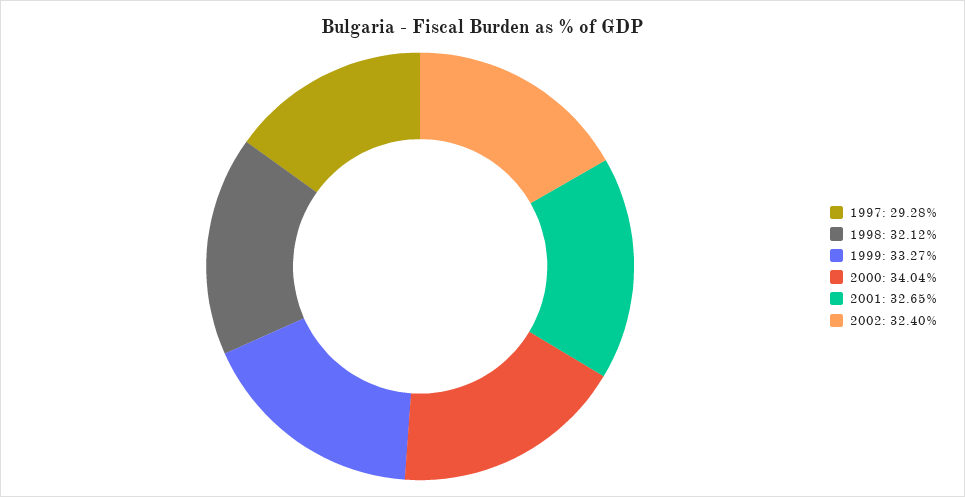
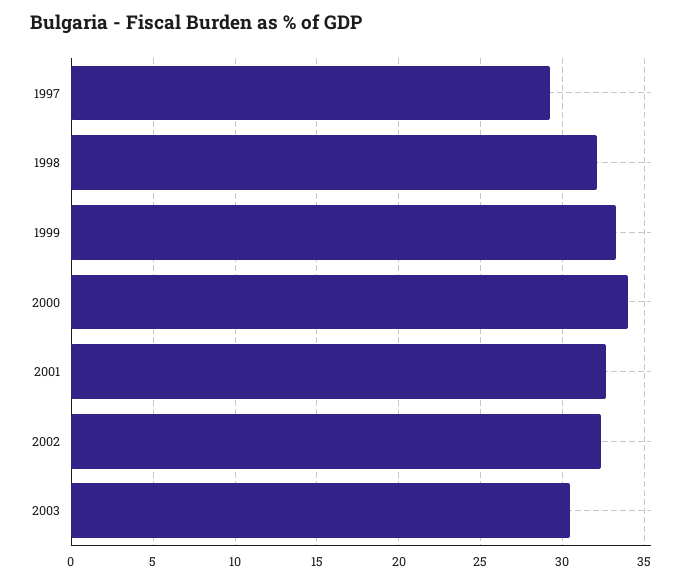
2003: none -> 30.5

